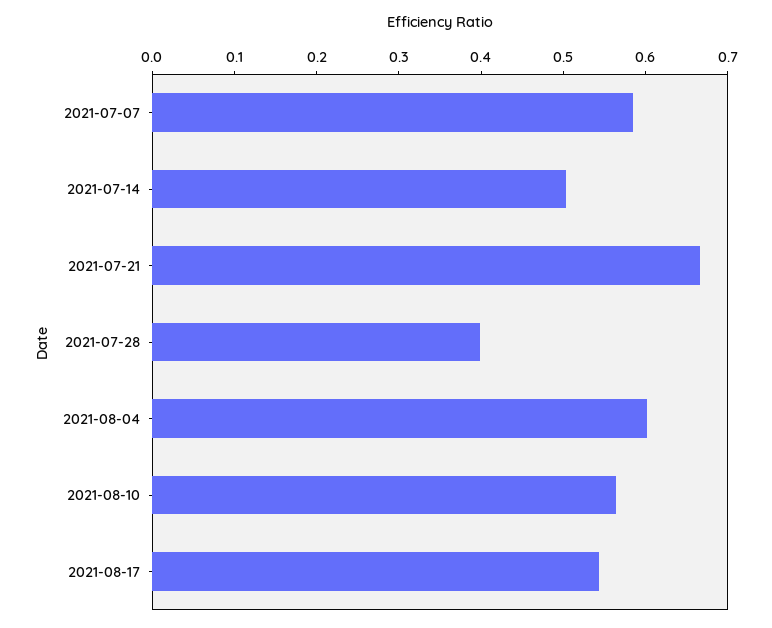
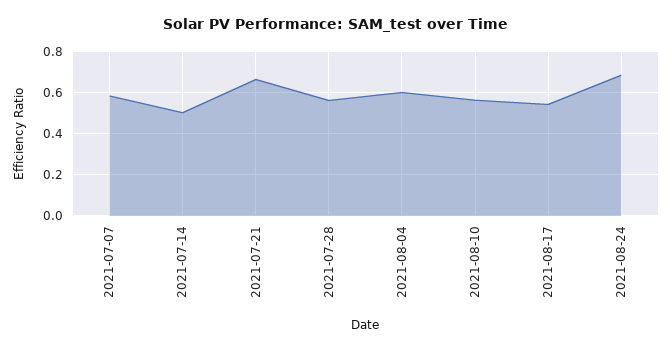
2021-07-28: 0.4 -> 0.55
2021-08-24: none -> 0.7

